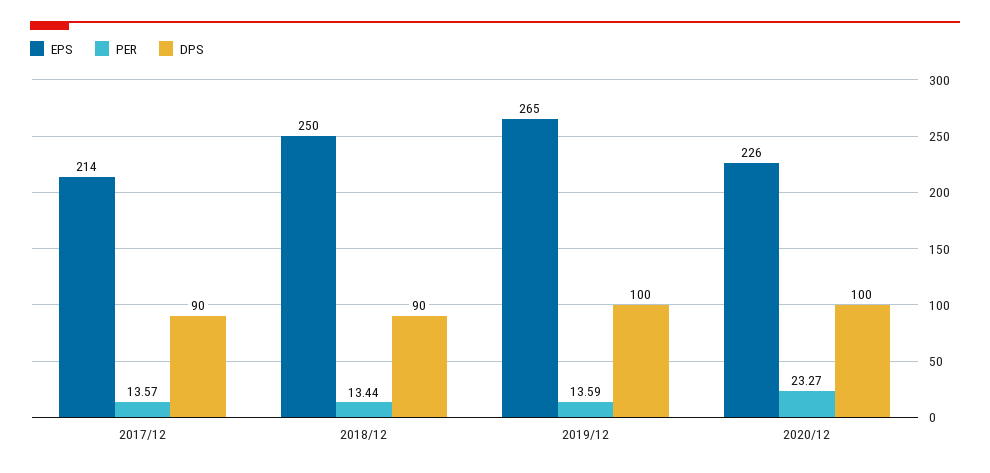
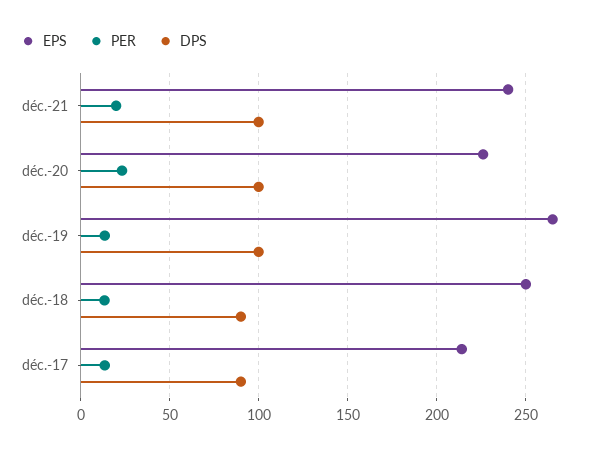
EPS, déc.-21: none -> 240
PER, déc.-21: none -> 20
DPS, déc.-21: none -> 100

